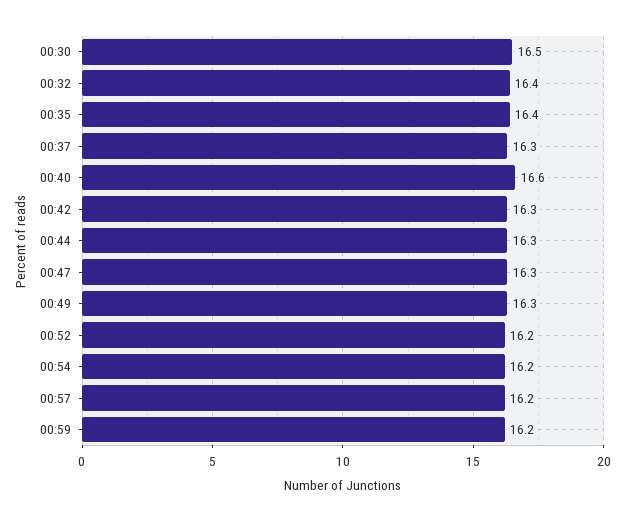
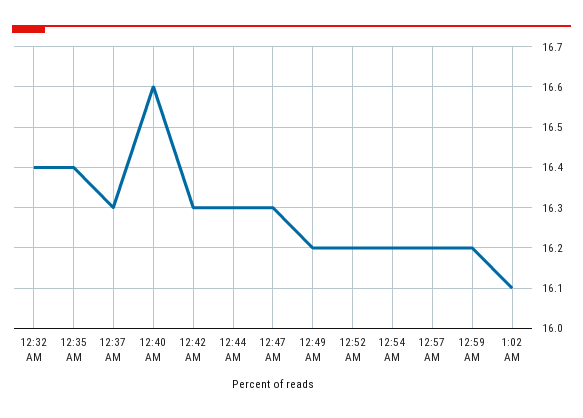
00:30: 16.5 -> none
00:49: 16.3 -> 16.2
1:02 AM: none -> 16.1

